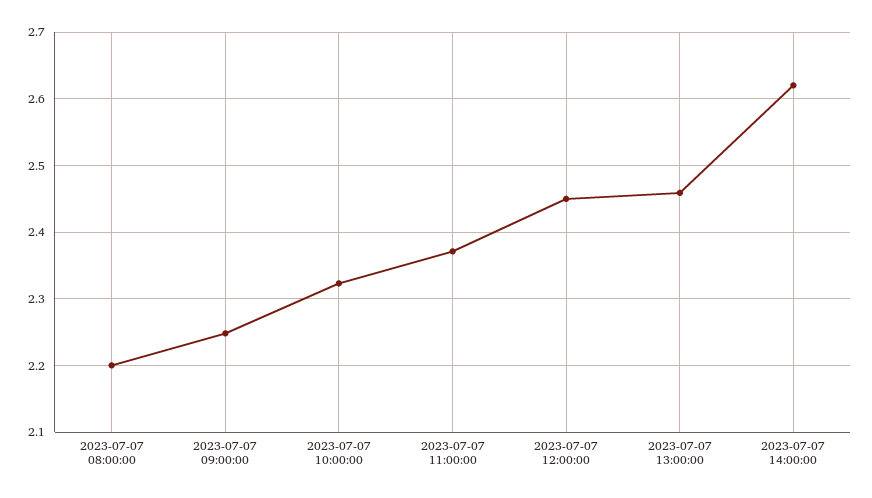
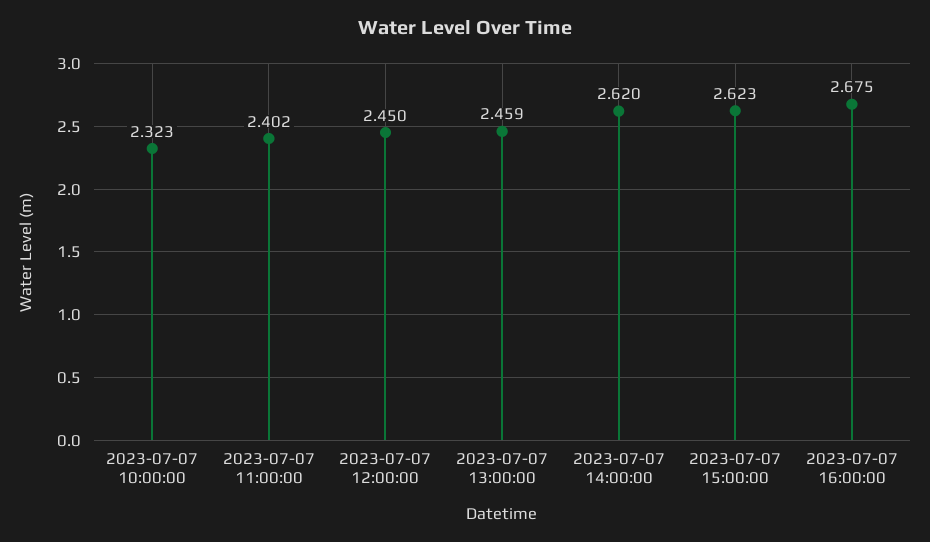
2023-07-07 08:00:00: 2.2 -> none
2023-07-07 09:00:00: 2.25 -> none
2023-07-07 11:00:00: 2.37 -> 2.402
2023-07-07 15:00:00: none -> 2.623
2023-07-07 16:00:00: none -> 2.675

